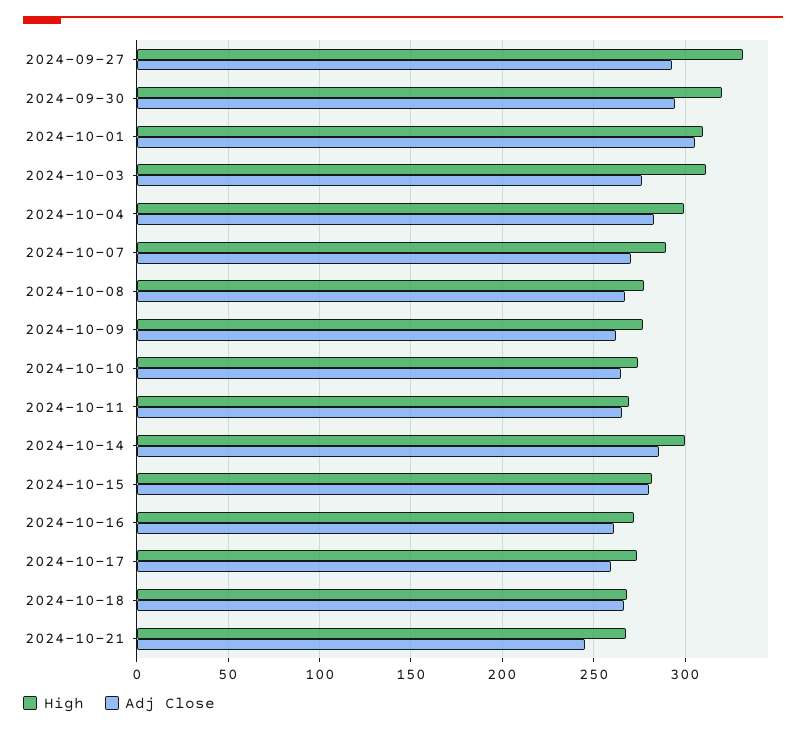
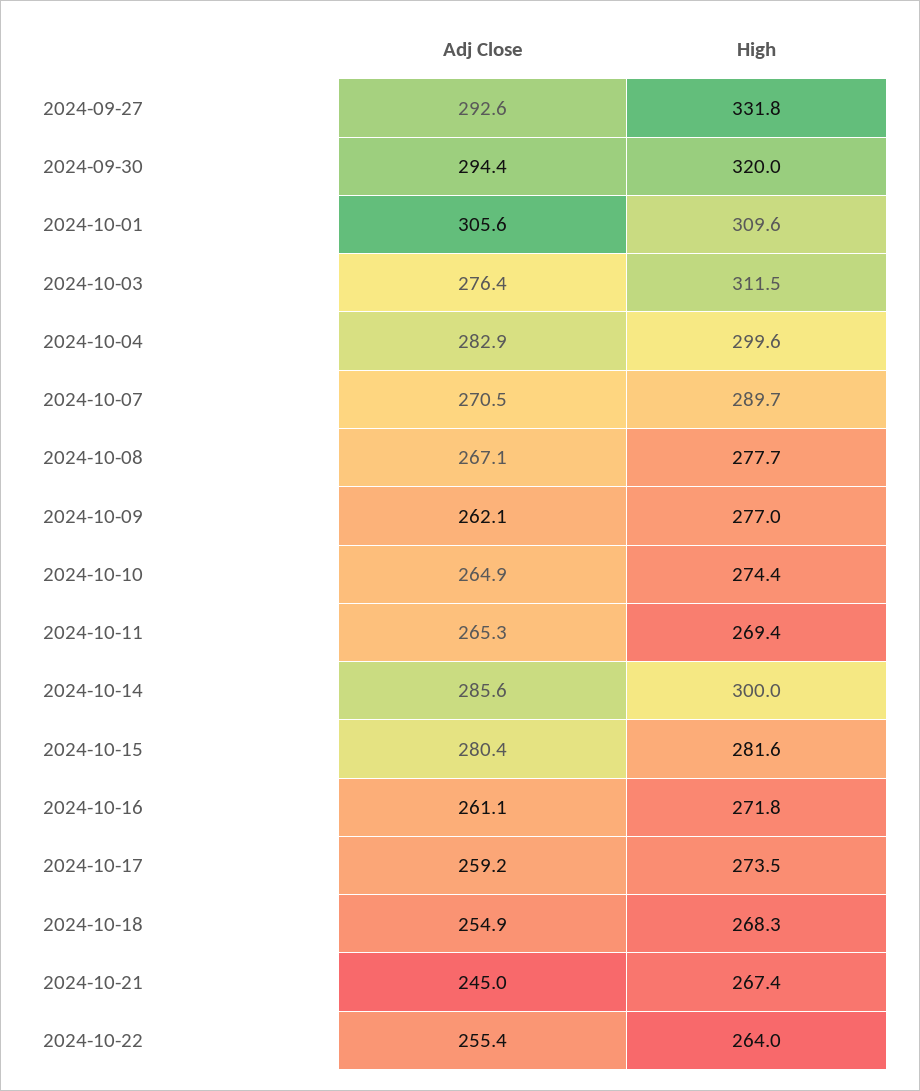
Adj Close, 2024-10-18: 265 -> 254.9
Adj Close, 2024-10-22: none -> 255.4
High, 2024-10-22: none -> 264

